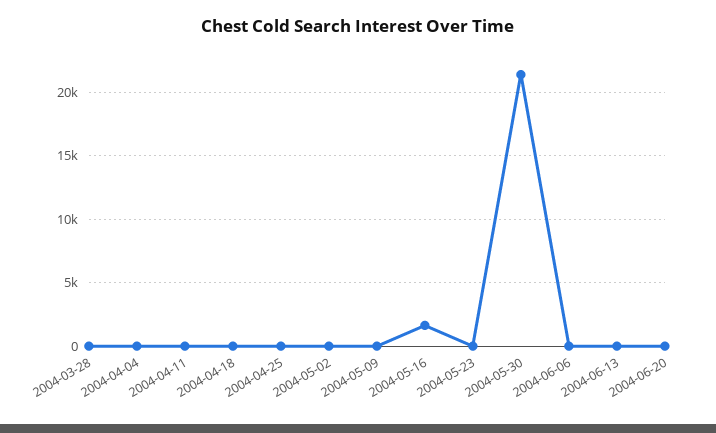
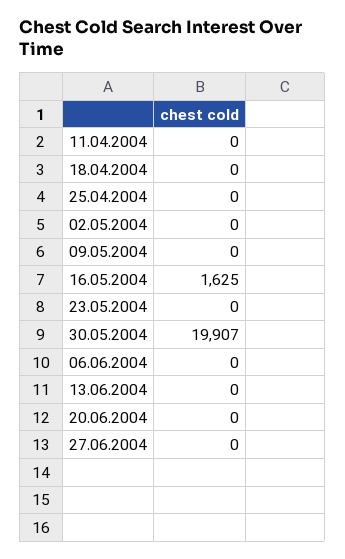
2004-03-28: 0 -> none
2004-04-04: 0 -> none
2004-05-30: 21500 -> 19907
27.06.2004: none -> 0

